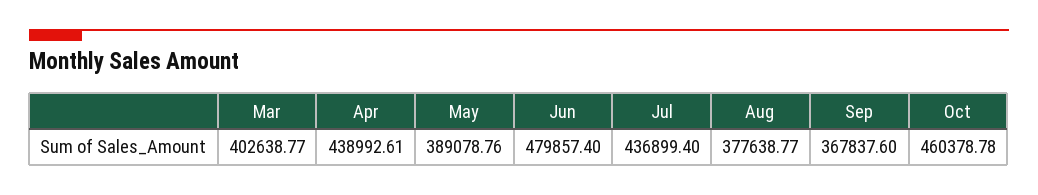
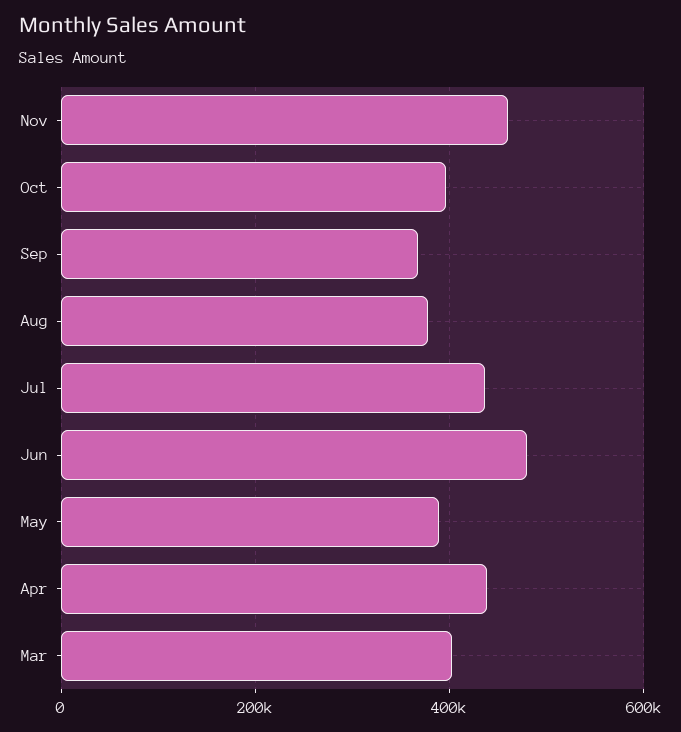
Oct: 460378.78 -> 400000
Nov: none -> 460000

